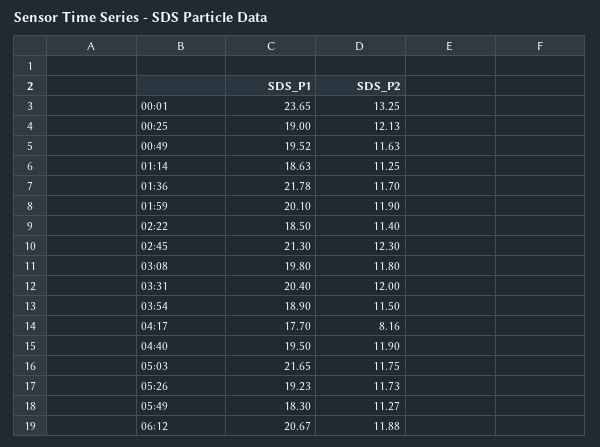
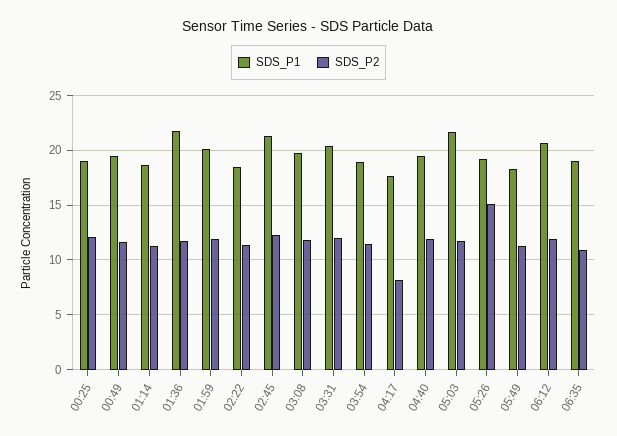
SDS_P1, 00:01: 23.65 -> none
SDS_P2, 00:01: 13.25 -> none
SDS_P2, 05:26: 11.73 -> 15
SDS_P1, 06:35: none -> 19
SDS_P2, 06:35: none -> 11

